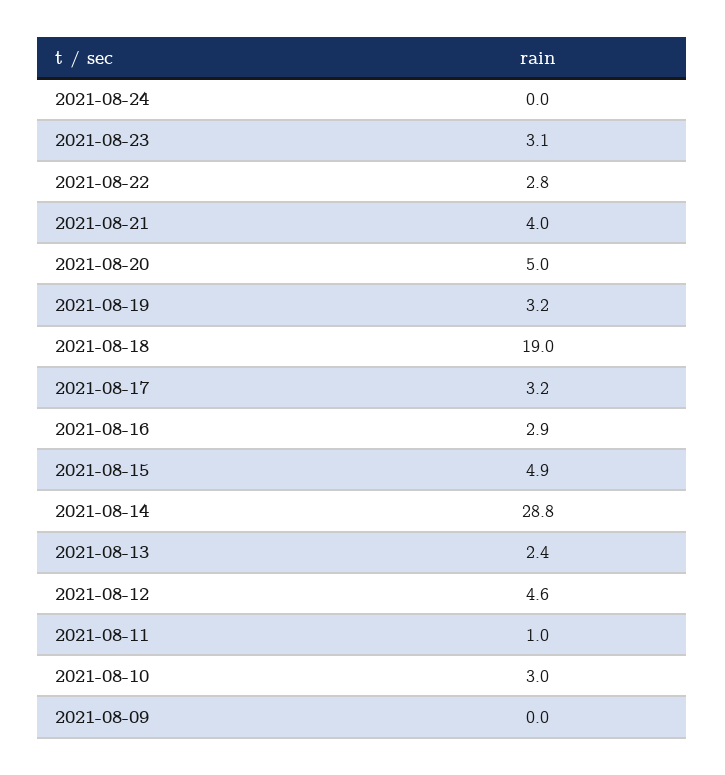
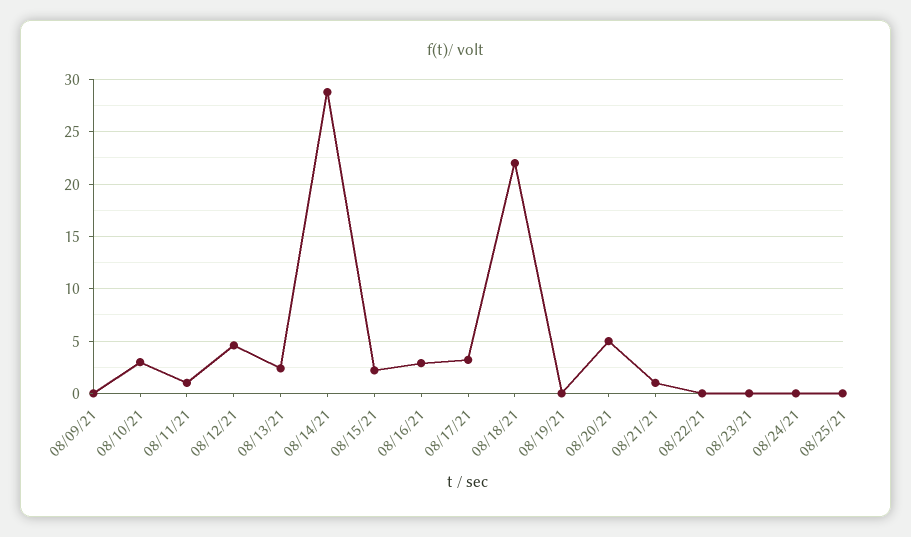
2021-08-23: 3.1 -> 0
2021-08-22: 2.8 -> 0
2021-08-21: 4 -> 1
2021-08-19: 3.2 -> 0
2021-08-18: 19 -> 22
2021-08-15: 4.9 -> 2
08/25/21: none -> 0

